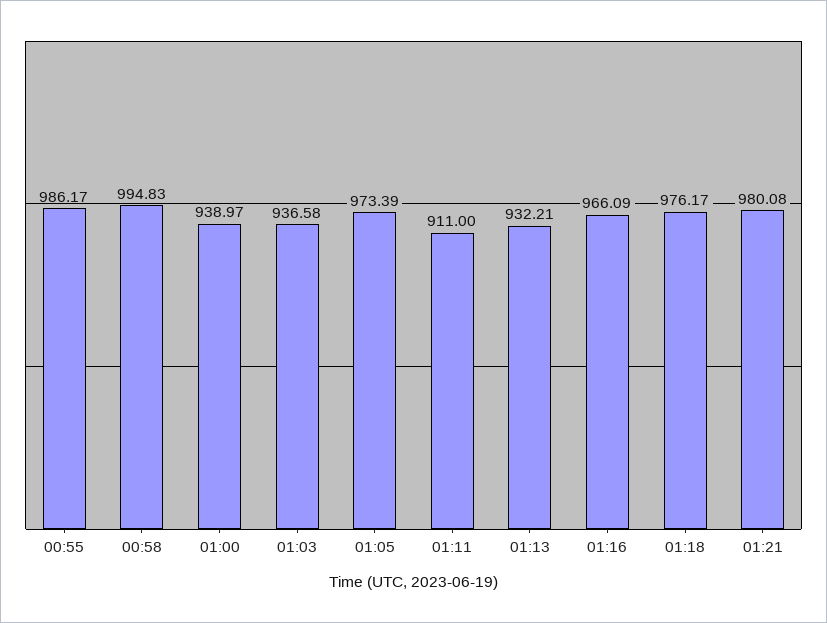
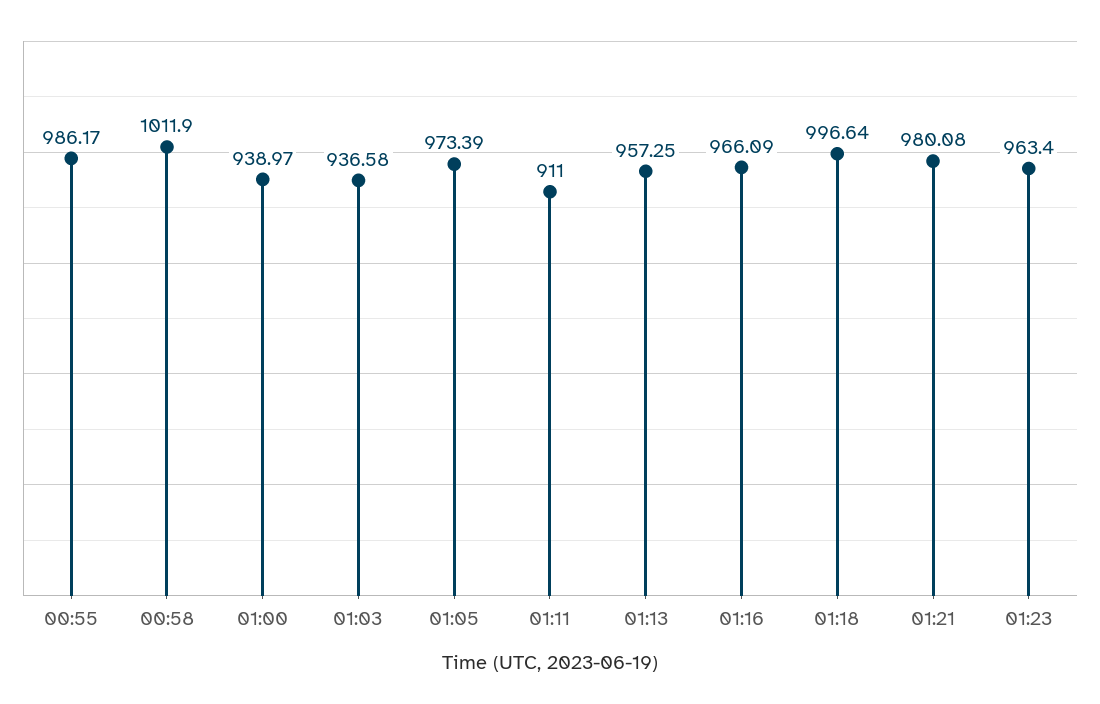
00:58: 994.83 -> 1011.9
01:13: 932.21 -> 957.25
01:18: 976.17 -> 996.64
01:23: none -> 963.4

